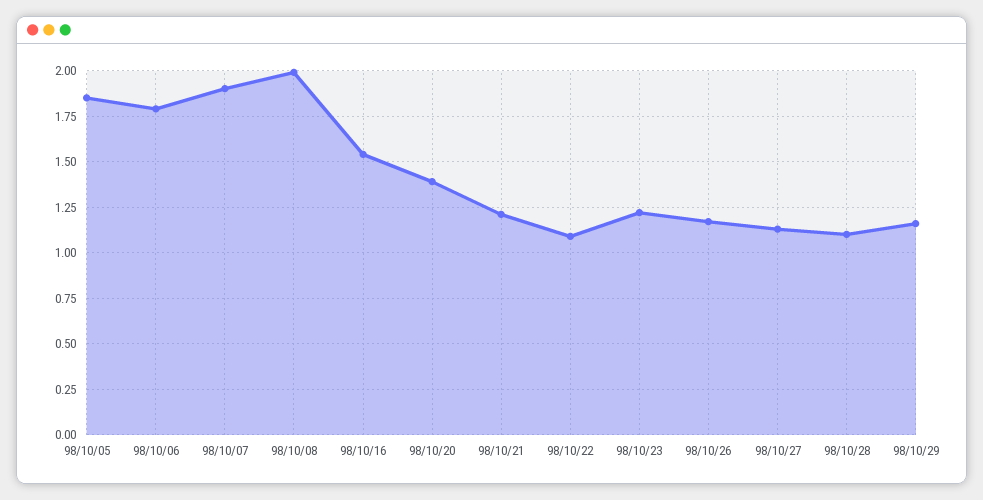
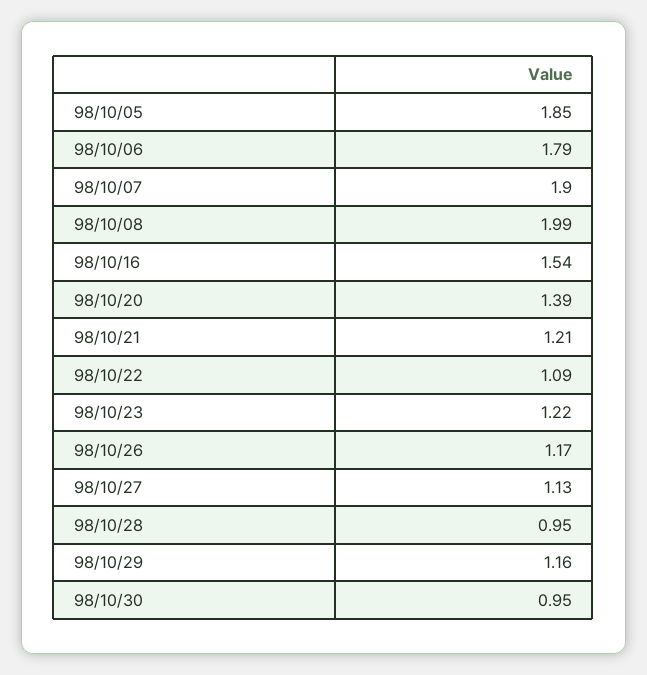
98/10/28: 1.1 -> 0.95
98/10/30: none -> 0.95

